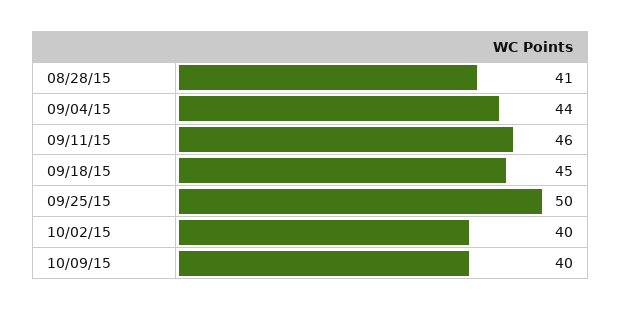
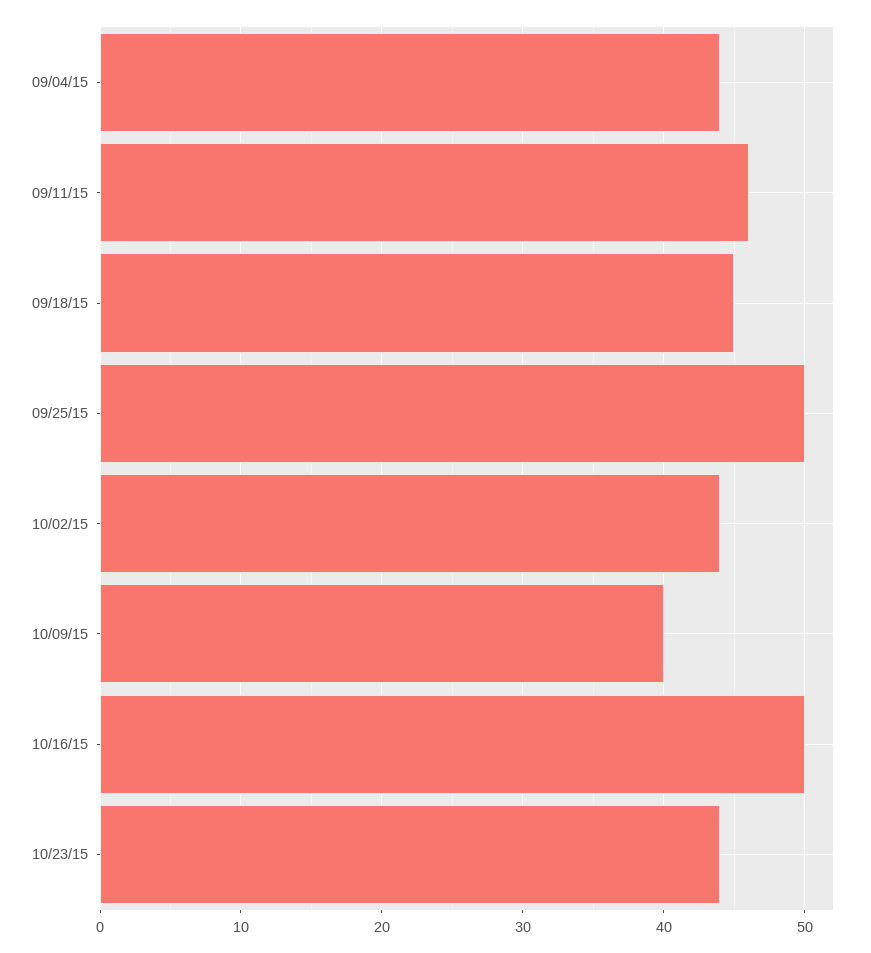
08/28/15: 41 -> none
10/02/15: 40 -> 44
10/16/15: none -> 50
10/23/15: none -> 44

